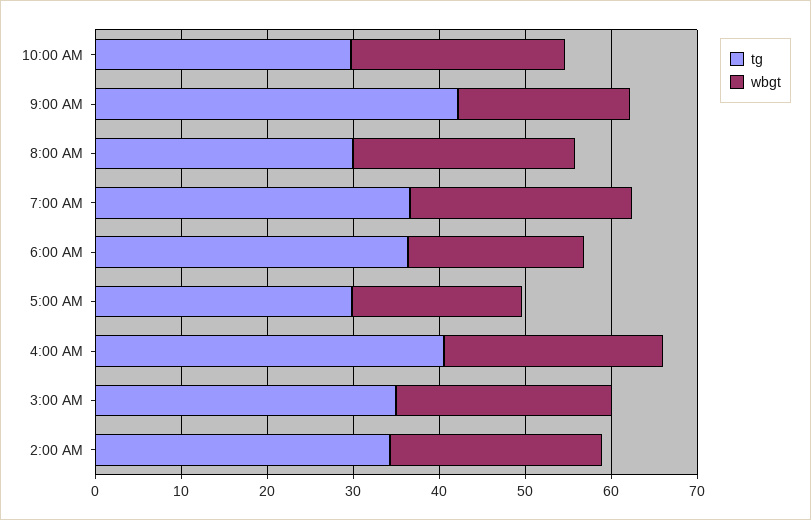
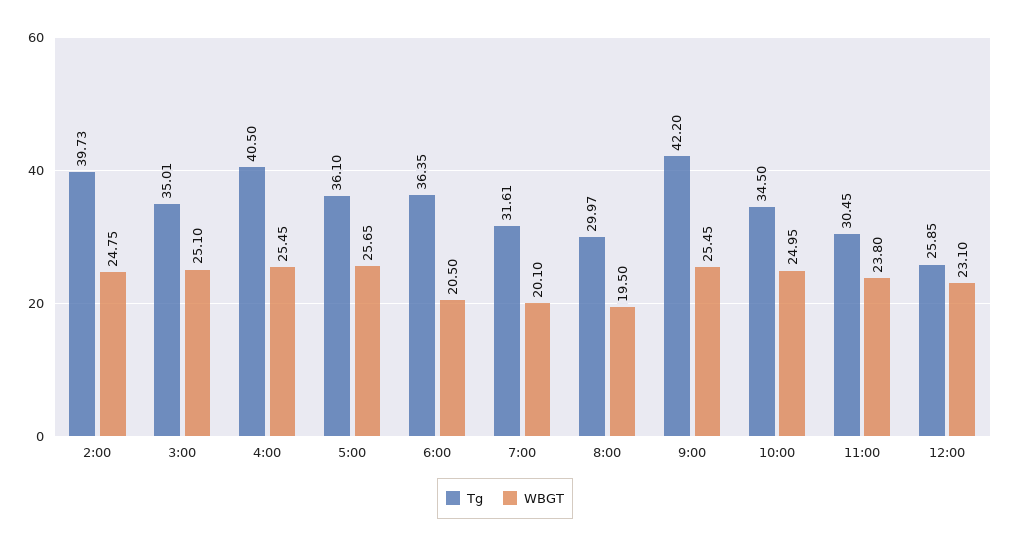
tg, 10:00 AM: 30 -> 34.5
wbgt, 9:00 AM: 20 -> 25.45
wbgt, 8:00 AM: 26 -> 19.5
tg, 7:00 AM: 36 -> 31.61
wbgt, 7:00 AM: 26 -> 20.1
tg, 5:00 AM: 30 -> 36.1
wbgt, 5:00 AM: 20 -> 25.65
tg, 2:00 AM: 34 -> 39.73
tg, 11:00: none -> 30.45
wbgt, 11:00: none -> 23.8
tg, 12:00: none -> 25.85
wbgt, 12:00: none -> 23.1

